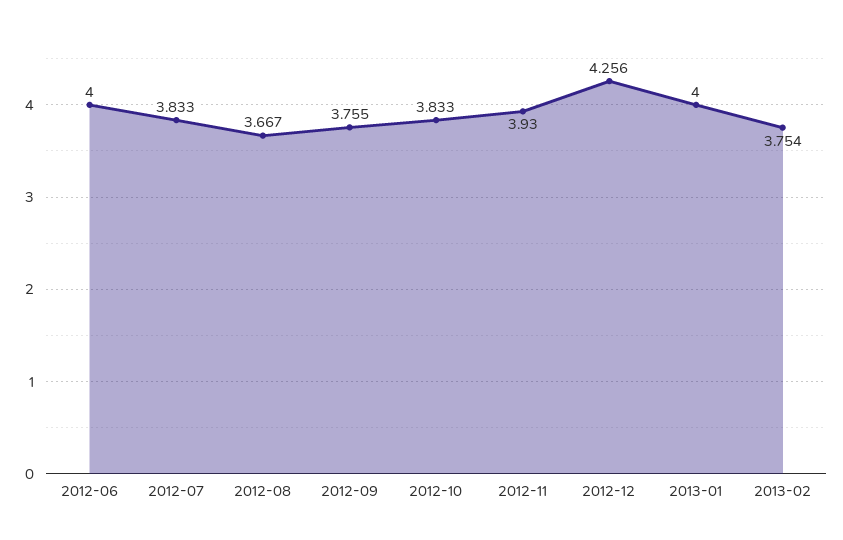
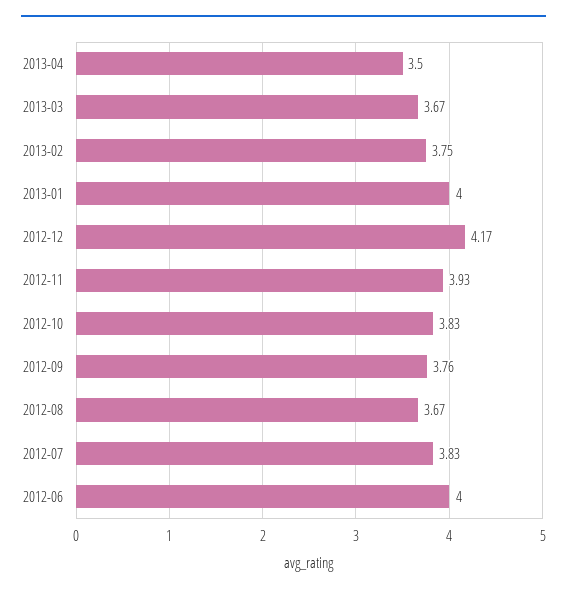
2012-12: 4.256 -> 4.17
2013-04: none -> 3.5
2013-03: none -> 3.67

